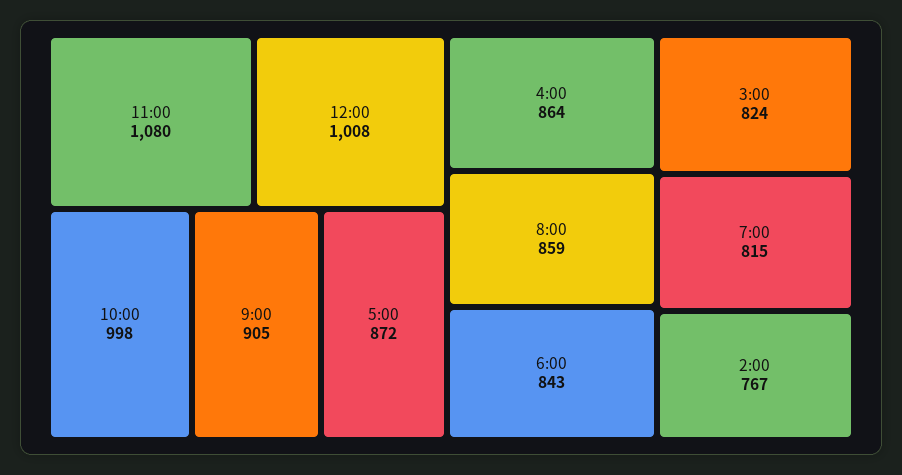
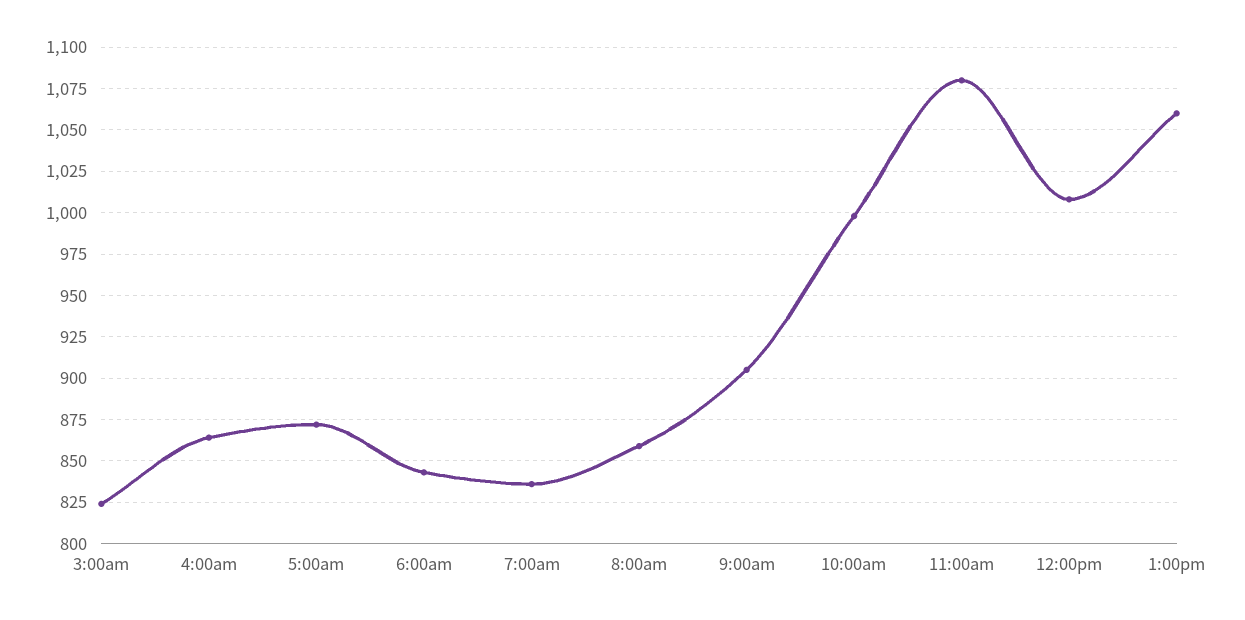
7:00: 815 -> 835
2:00: 767 -> none
1:00pm: none -> 1060

